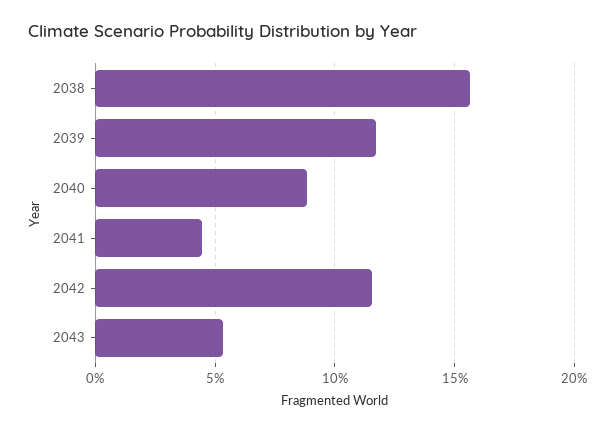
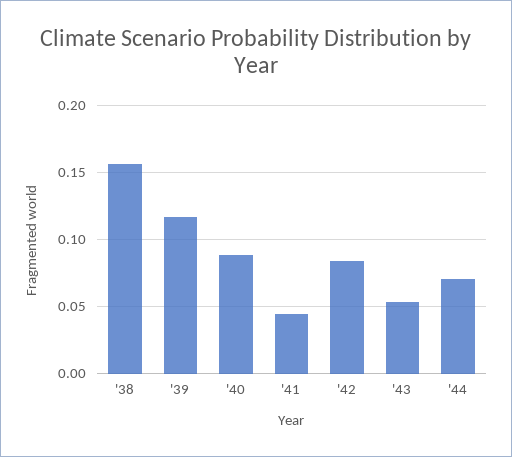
2042: 0.115 -> 0.085
'44: none -> 0.07

